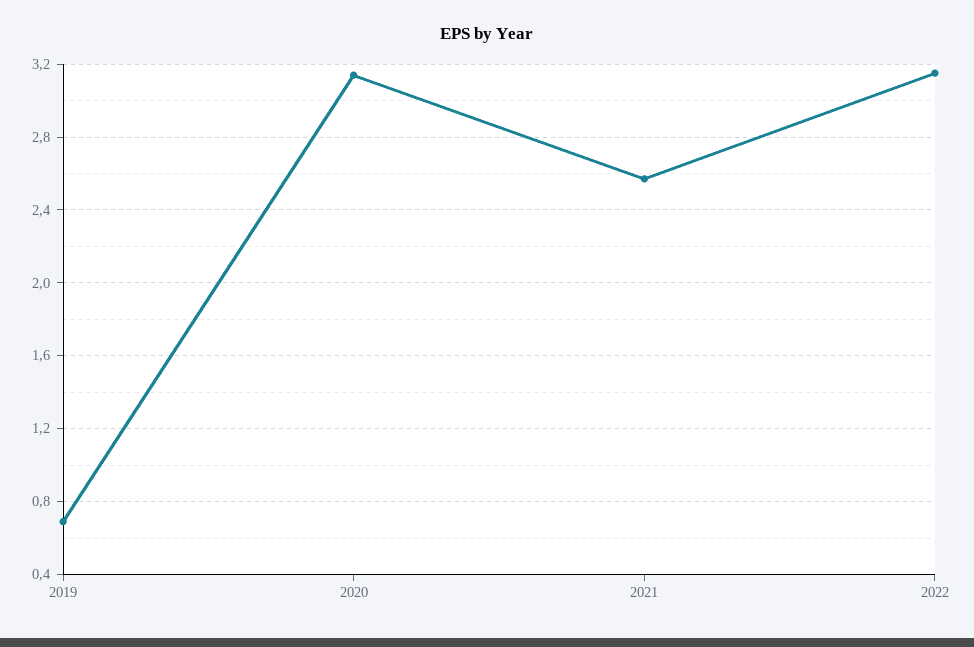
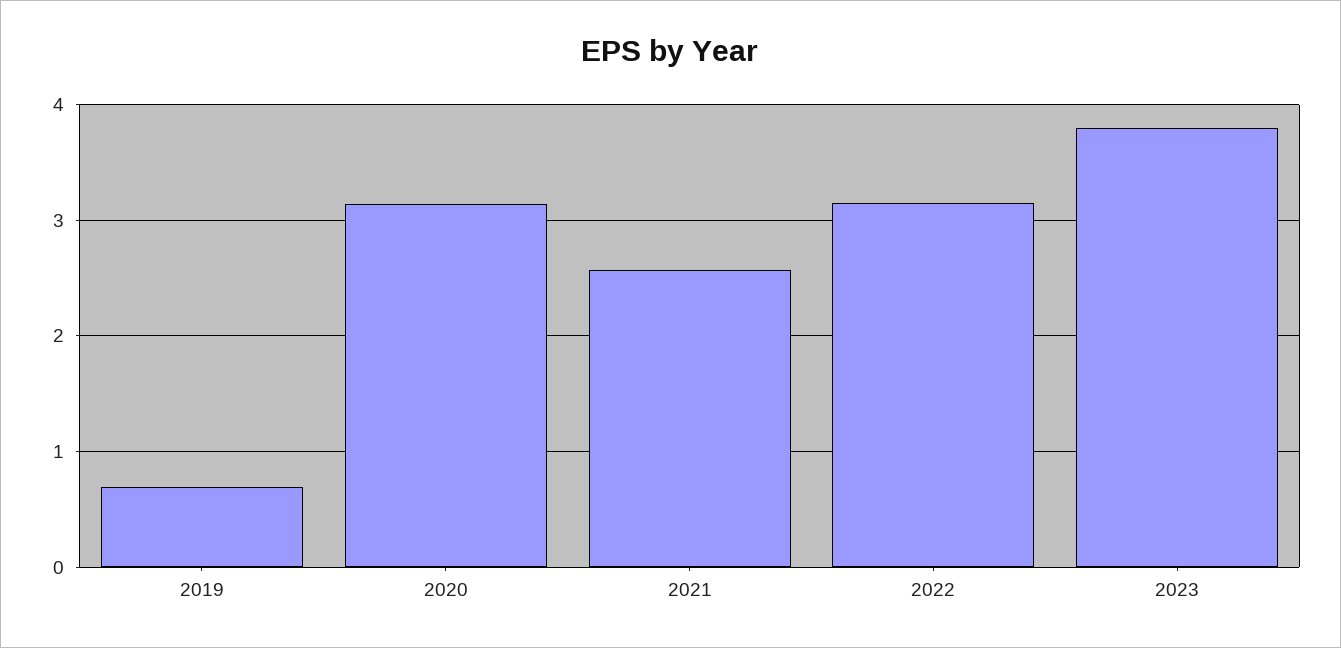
2023: none -> 3.8

